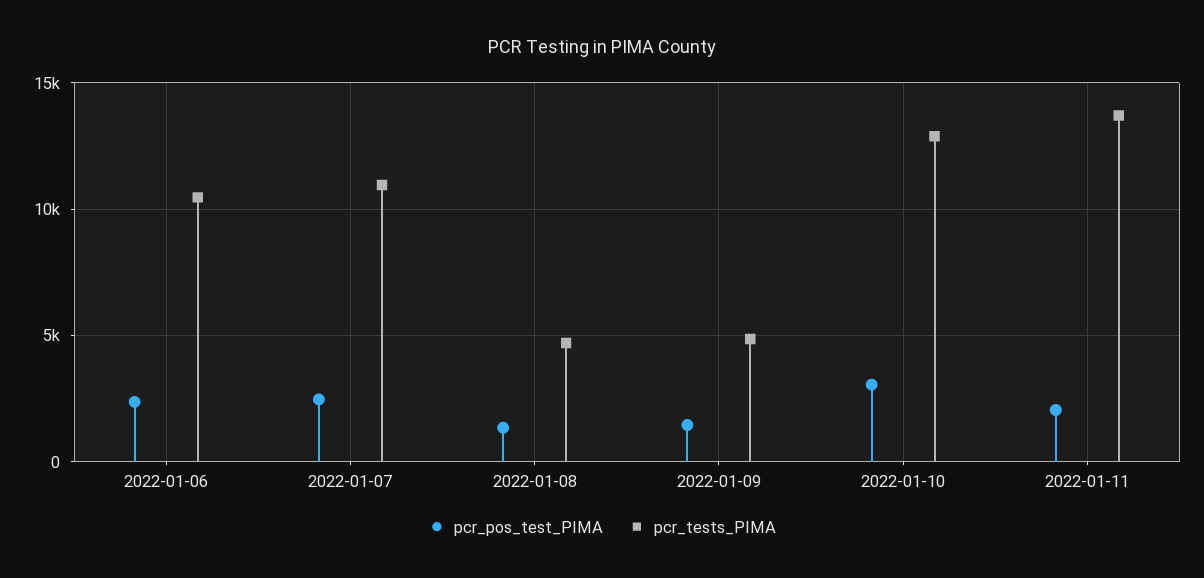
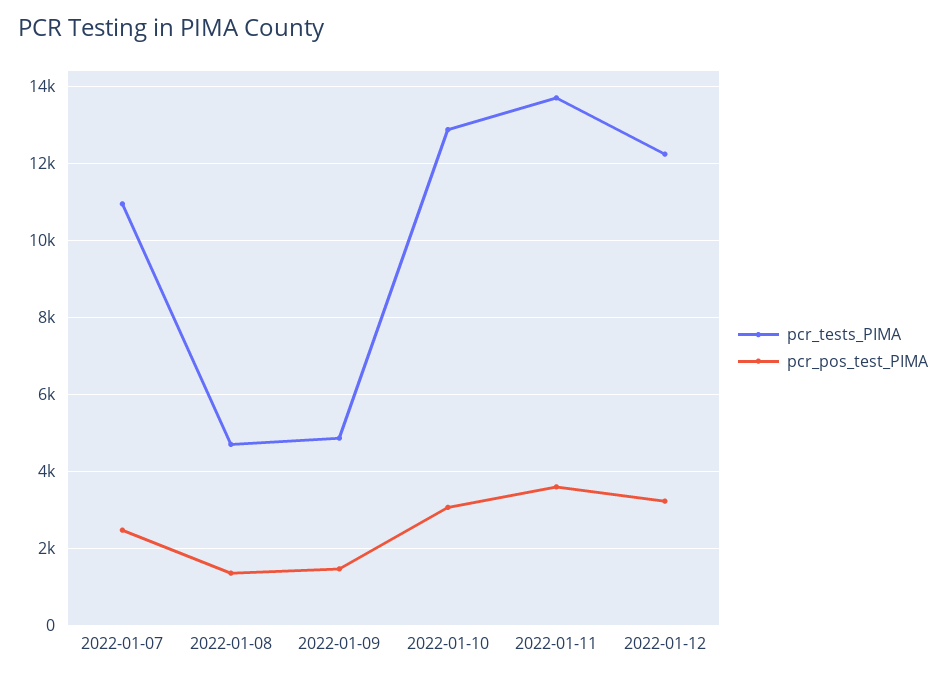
pcr_pos_test_PIMA, 2022-01-06: 2500 -> none
pcr_tests_PIMA, 2022-01-06: 10500 -> none
pcr_pos_test_PIMA, 2022-01-11: 2000 -> 3600
pcr_tests_PIMA, 2022-01-12: none -> 12200
pcr_pos_test_PIMA, 2022-01-12: none -> 3200

